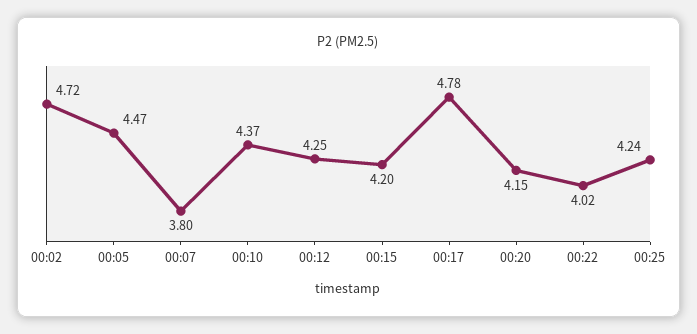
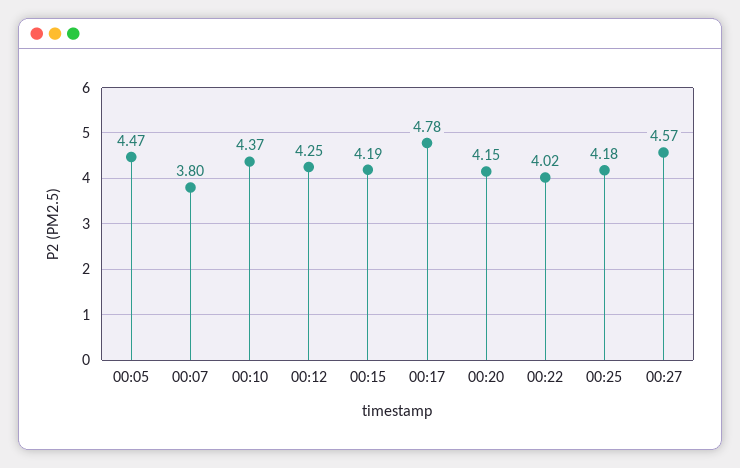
00:02: 4.72 -> none
00:15: 4.2 -> 4.19
00:25: 4.24 -> 4.18
00:27: none -> 4.57

